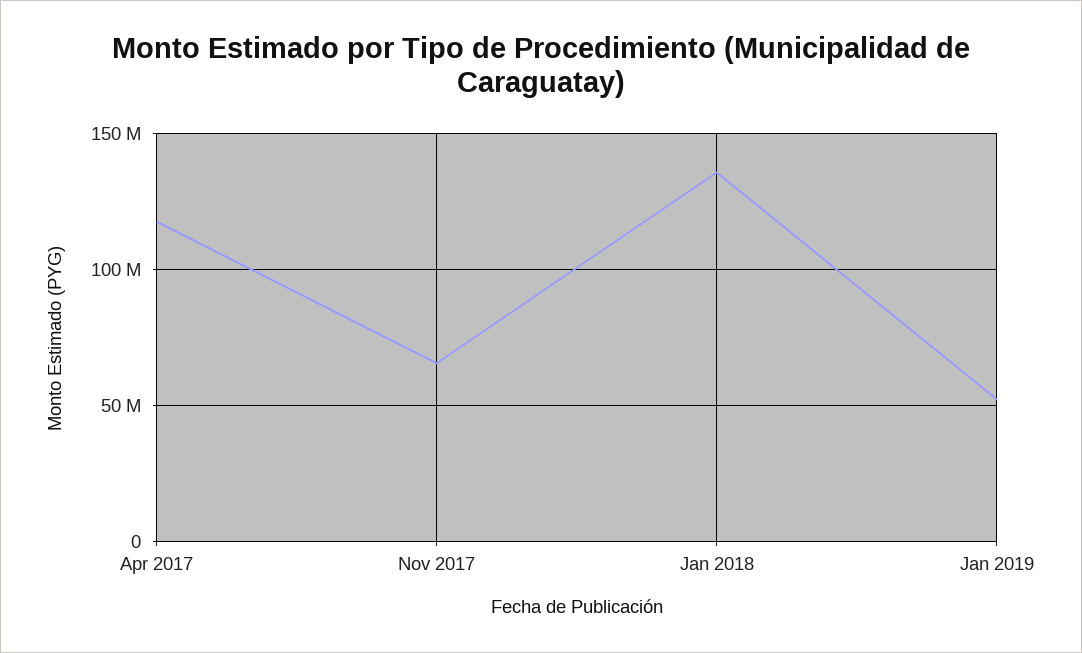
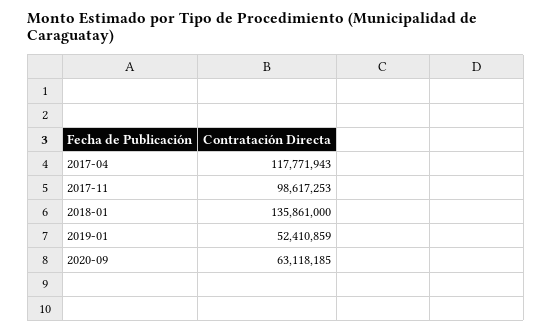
Nov 2017: 65000000 -> 98617253
2020-09: none -> 63118185

